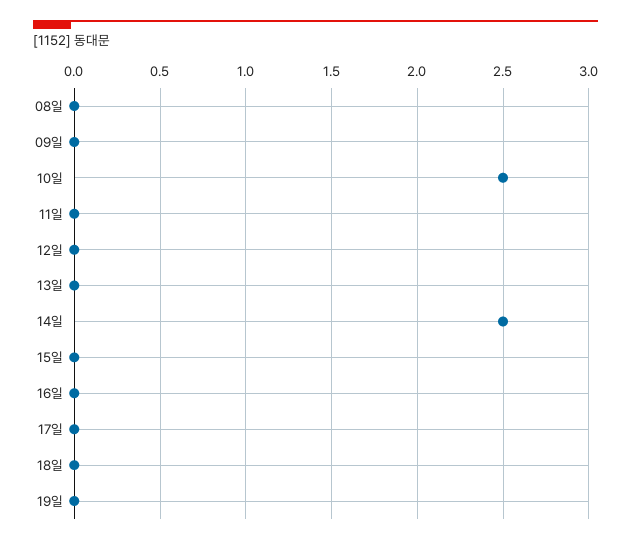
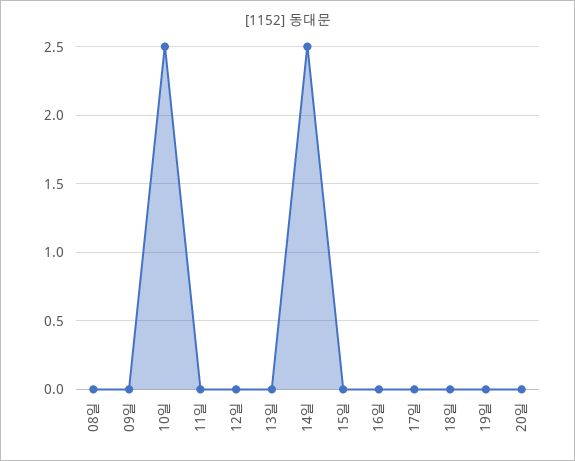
20일: none -> 0

